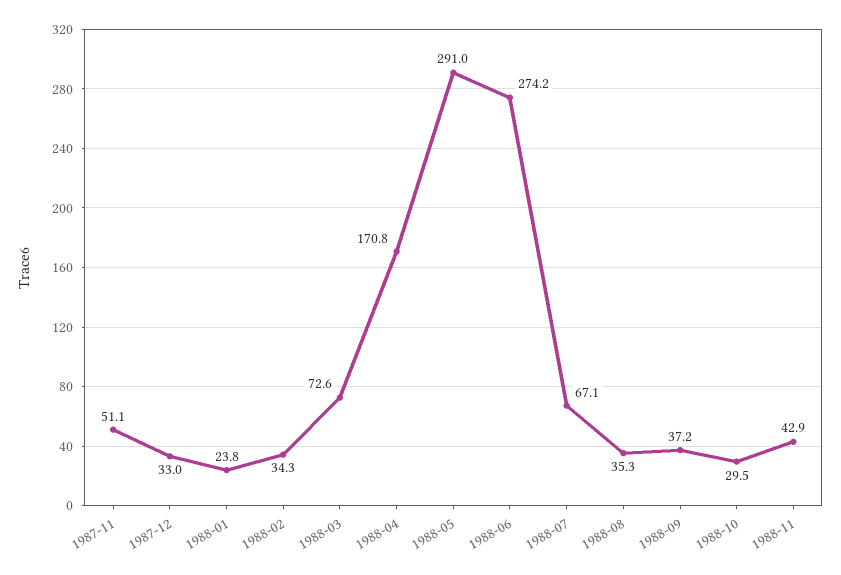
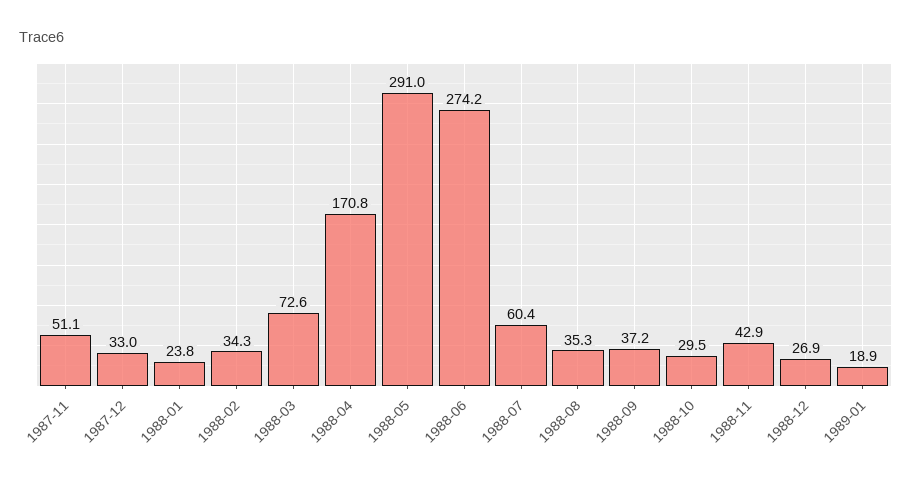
1988-07: 67.1 -> 60.4
1988-12: none -> 26.9
1989-01: none -> 18.9

